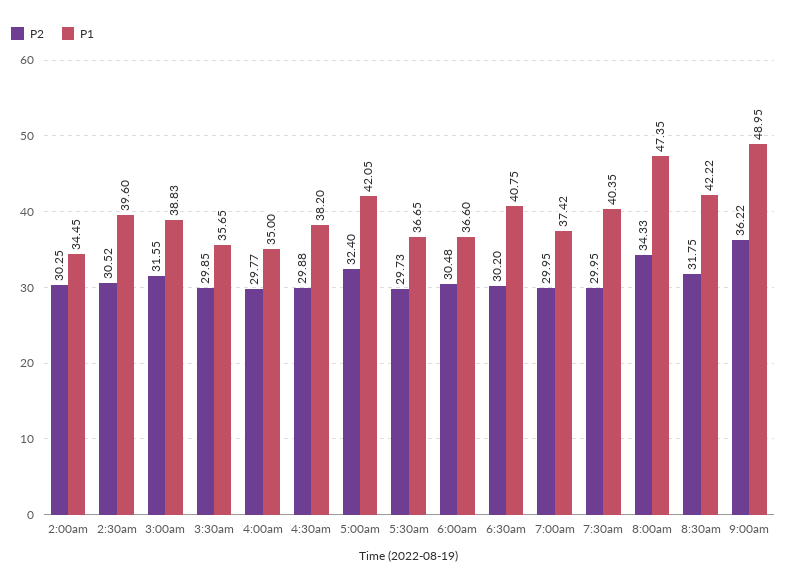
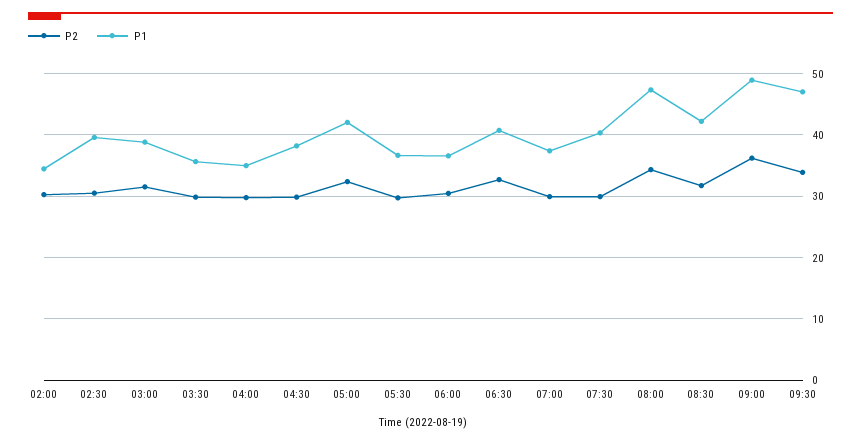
P2, 6:30am: 30.2 -> 33
P2, 09:30: none -> 34
P1, 09:30: none -> 47

